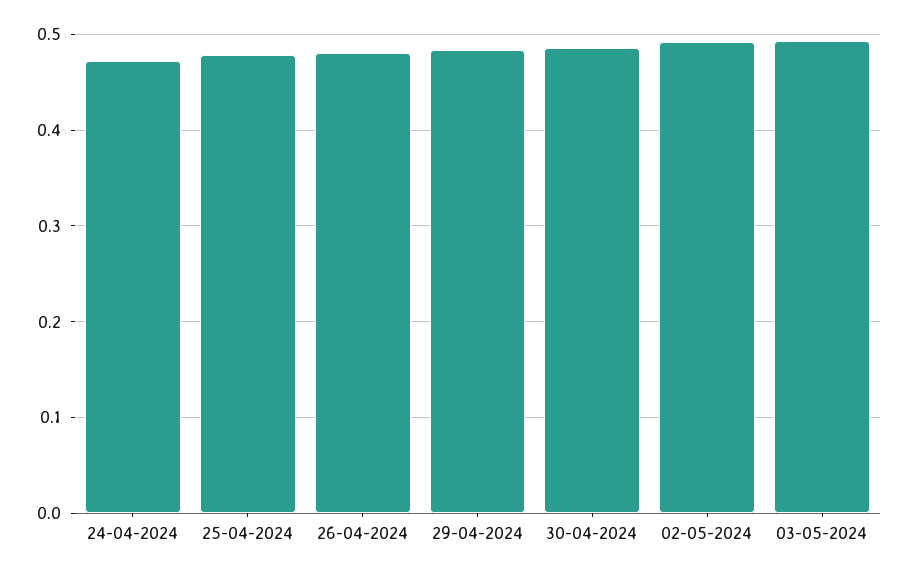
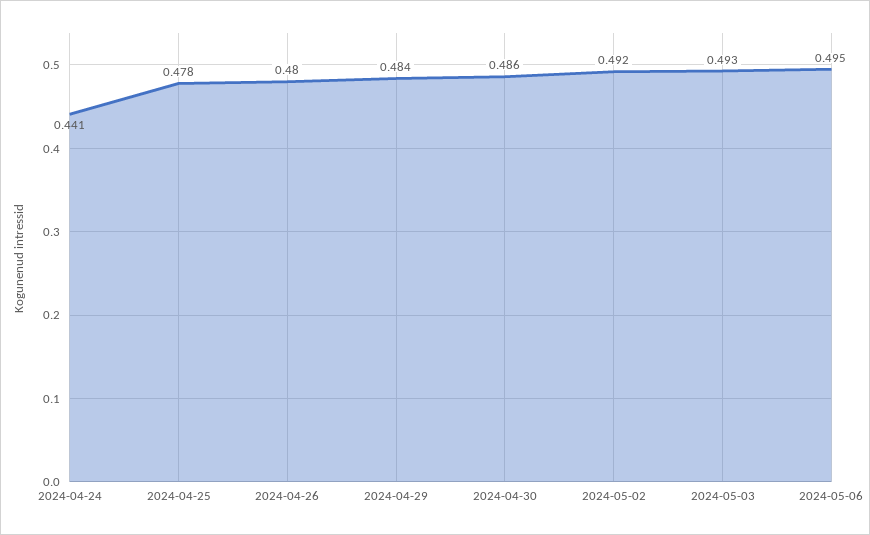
24-04-2024: 0.47 -> 0.441
2024-05-06: none -> 0.495

